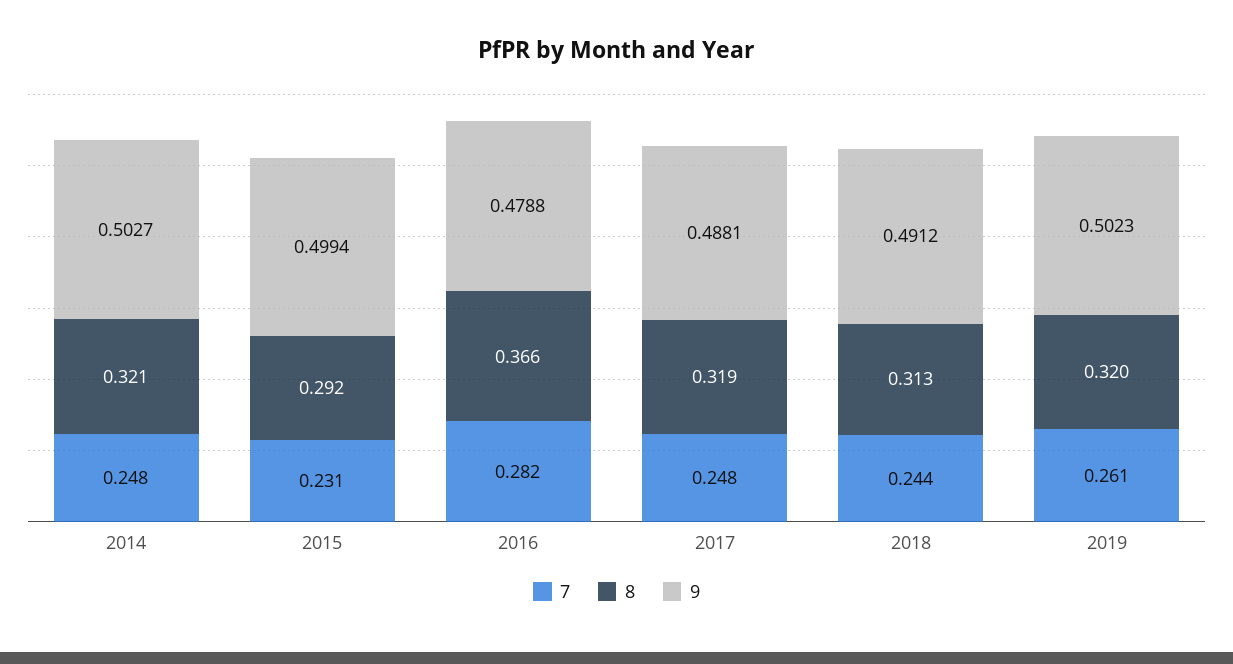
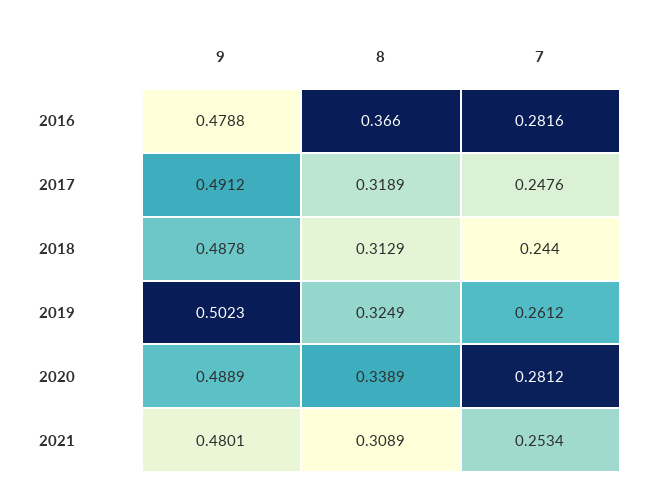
7, 2014: 0.248 -> none
8, 2014: 0.321 -> none
9, 2014: 0.5027 -> none
7, 2015: 0.231 -> none
8, 2015: 0.292 -> none
9, 2015: 0.4994 -> none
9, 2017: 0.4881 -> 0.4912
9, 2018: 0.4912 -> 0.4878
8, 2019: 0.32 -> 0.3249
9, 2020: none -> 0.4889
8, 2020: none -> 0.3389
7, 2020: none -> 0.2812
9, 2021: none -> 0.4801
8, 2021: none -> 0.3089
7, 2021: none -> 0.2534

